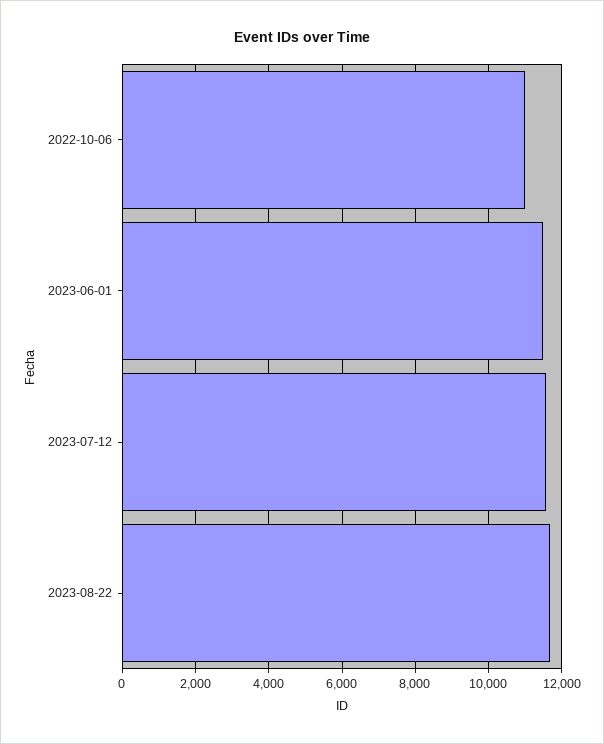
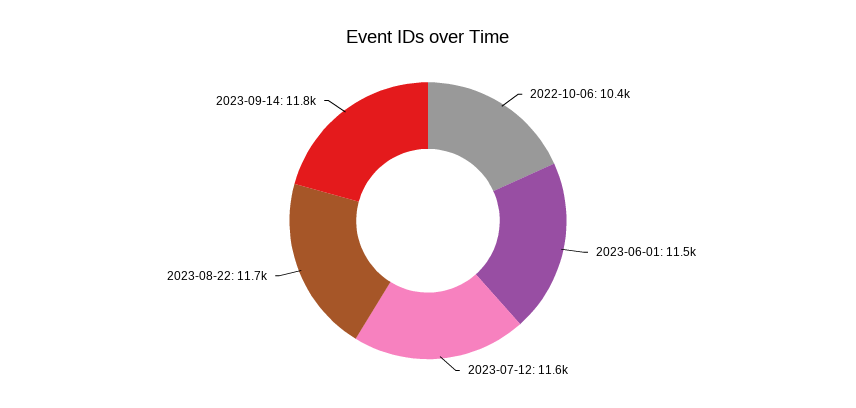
2022-10-06: 11000 -> 10400
2023-09-14: none -> 11800

